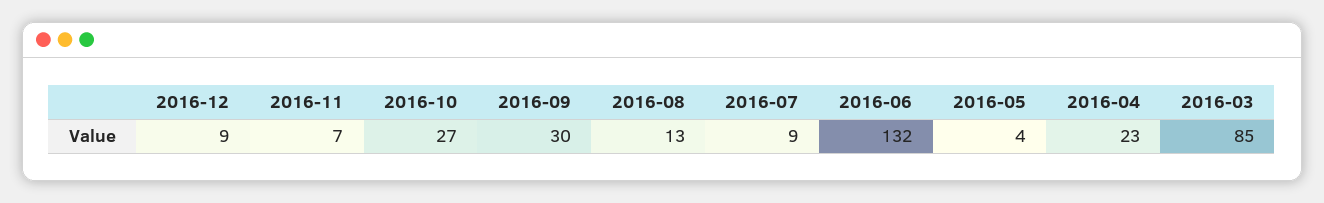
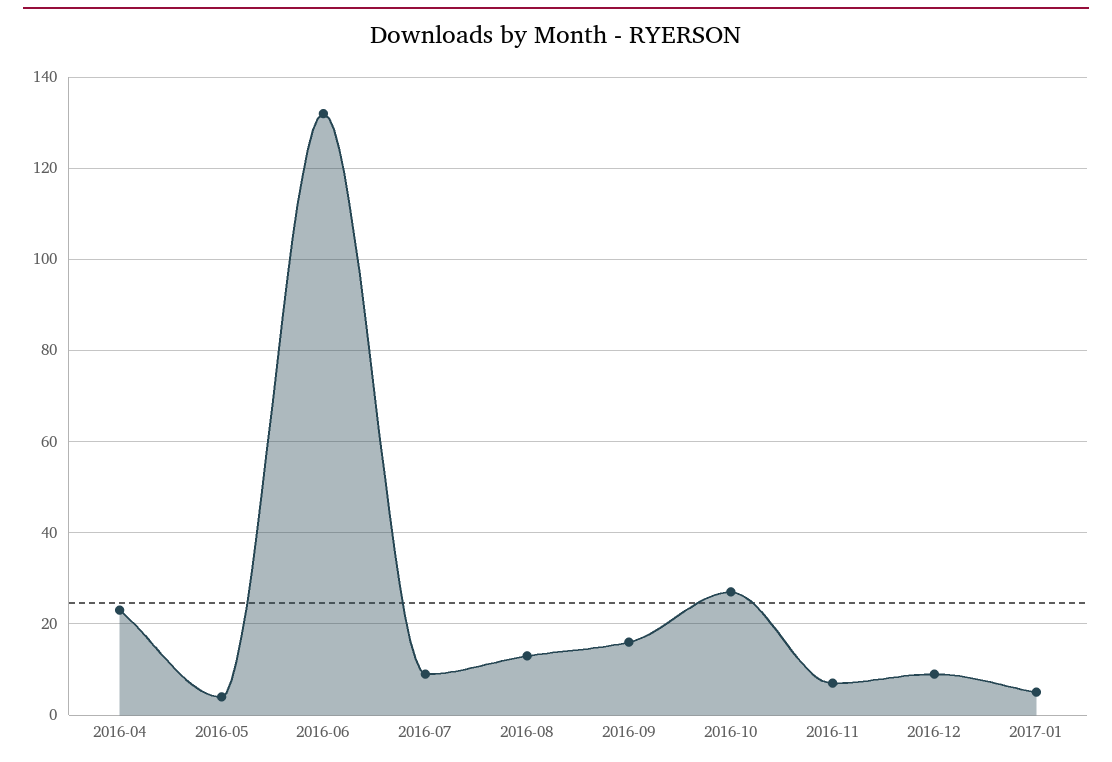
2016-09: 30 -> 15
2016-03: 85 -> none
2017-01: none -> 5

